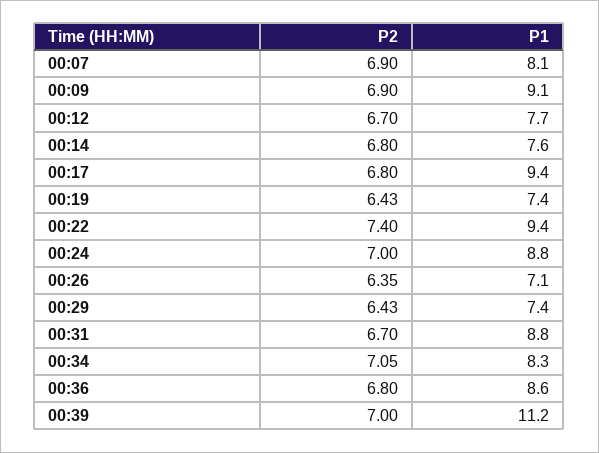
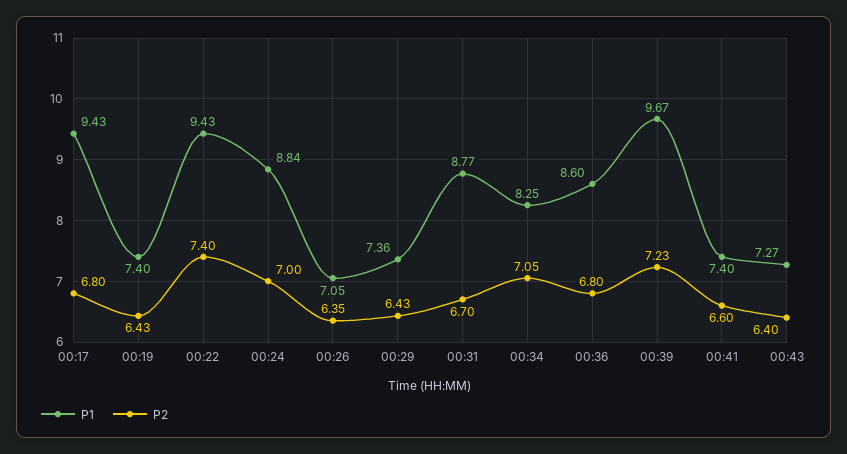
P2, 00:07: 6.9 -> none
P1, 00:07: 8.1 -> none
P2, 00:09: 6.9 -> none
P1, 00:09: 9.1 -> none
P2, 00:12: 6.7 -> none
P1, 00:12: 7.7 -> none
P2, 00:14: 6.8 -> none
P1, 00:14: 7.6 -> none
P2, 00:39: 7 -> 7.23
P1, 00:39: 11.2 -> 9.67
P1, 00:41: none -> 7.4
P2, 00:41: none -> 6.6
P1, 00:43: none -> 7.27
P2, 00:43: none -> 6.4

